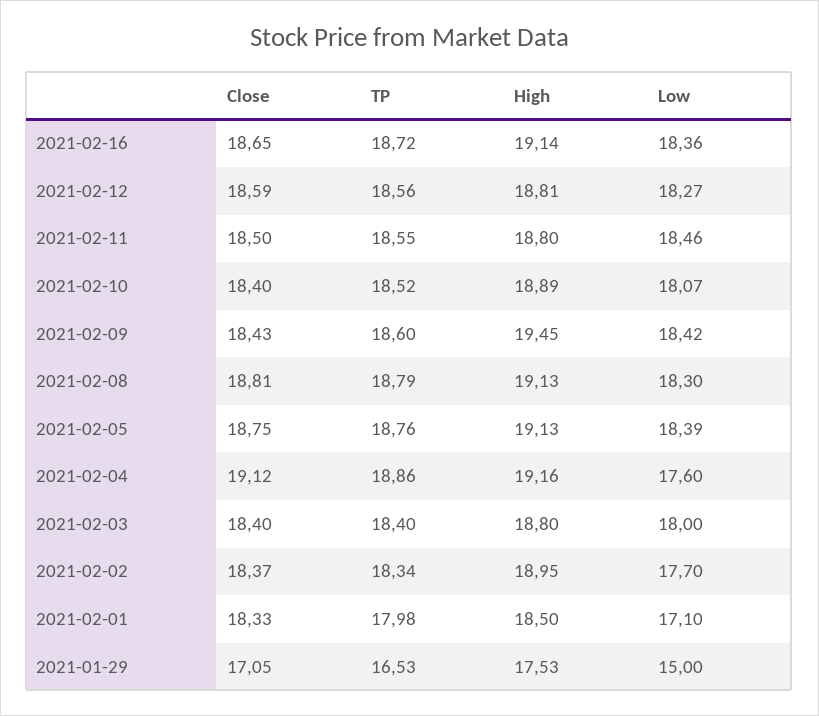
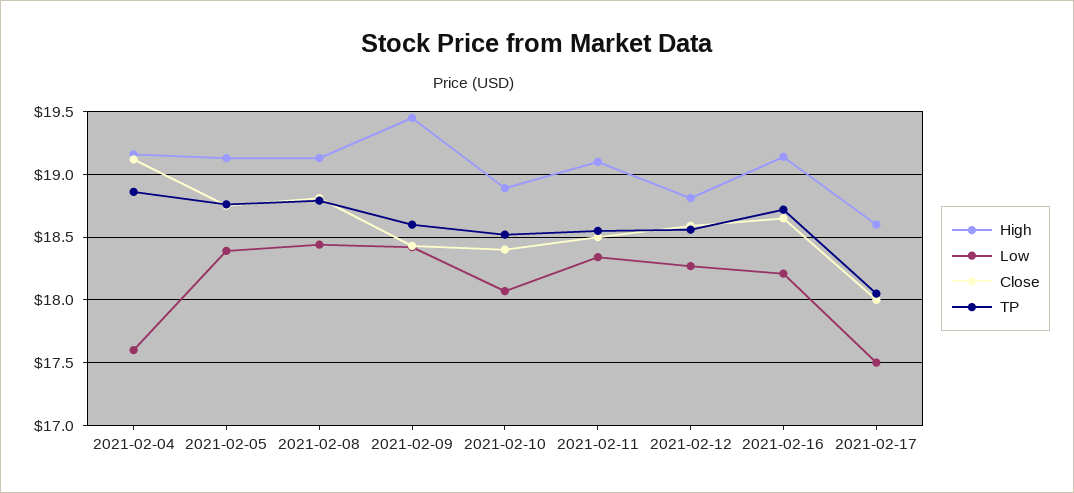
Low, 2021-02-16: 18.36 -> 18.2
High, 2021-02-11: 18.8 -> 19.1
Low, 2021-02-11: 18.46 -> 18.35
Low, 2021-02-08: 18.3 -> 18.45
Close, 2021-02-03: 18.4 -> none
TP, 2021-02-03: 18.4 -> none
High, 2021-02-03: 18.8 -> none
Low, 2021-02-03: 18 -> none
Close, 2021-02-02: 18.37 -> none
TP, 2021-02-02: 18.34 -> none
High, 2021-02-02: 18.95 -> none
Low, 2021-02-02: 17.7 -> none
Close, 2021-02-01: 18.33 -> none
TP, 2021-02-01: 17.98 -> none
High, 2021-02-01: 18.5 -> none
Low, 2021-02-01: 17.1 -> none
Close, 2021-01-29: 17.05 -> none
TP, 2021-01-29: 16.53 -> none
High, 2021-01-29: 17.53 -> none
Low, 2021-01-29: 15 -> none
High, 2021-02-17: none -> 18.6
Low, 2021-02-17: none -> 17.5
Close, 2021-02-17: none -> 18
TP, 2021-02-17: none -> 18.05

